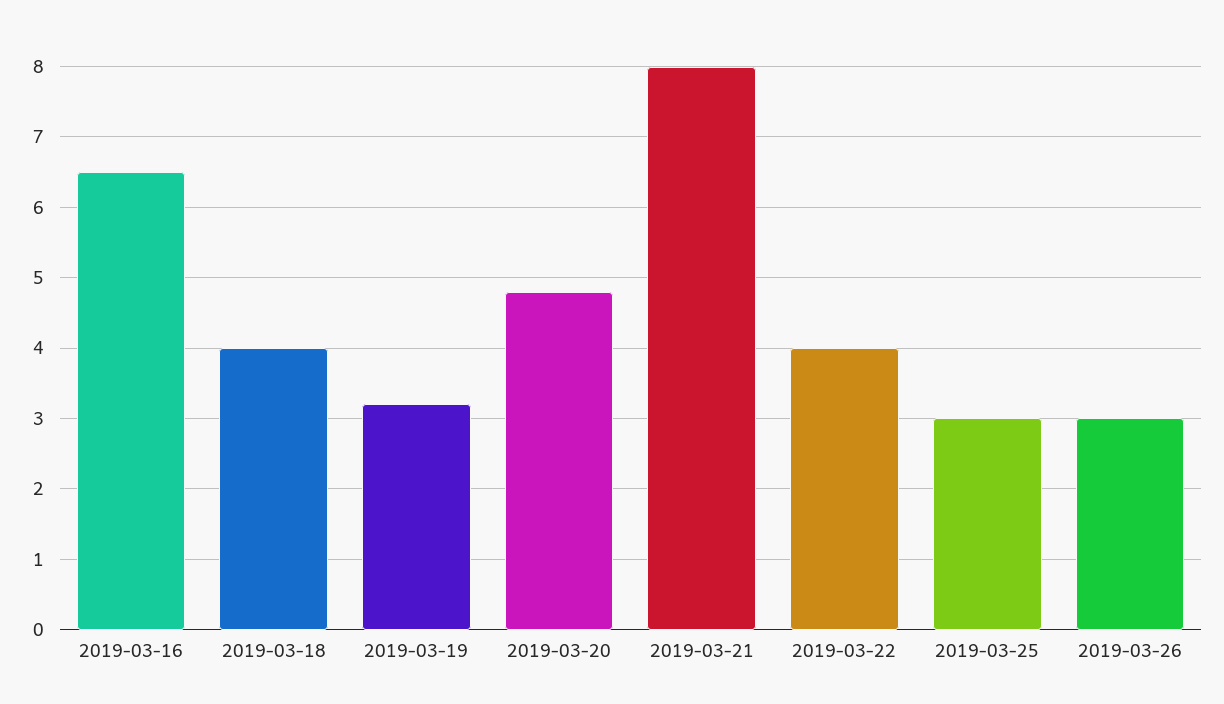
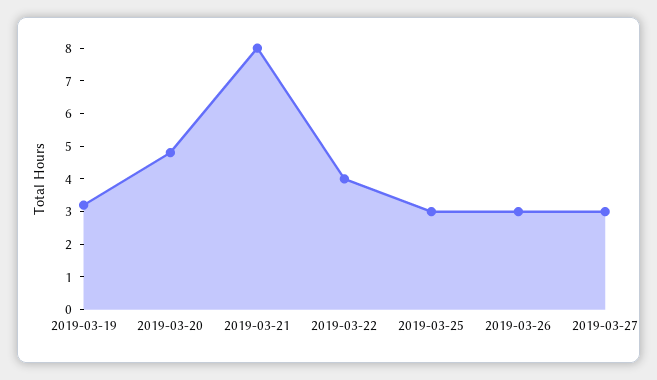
2019-03-16: 6.5 -> none
2019-03-18: 4 -> none
2019-03-27: none -> 3

